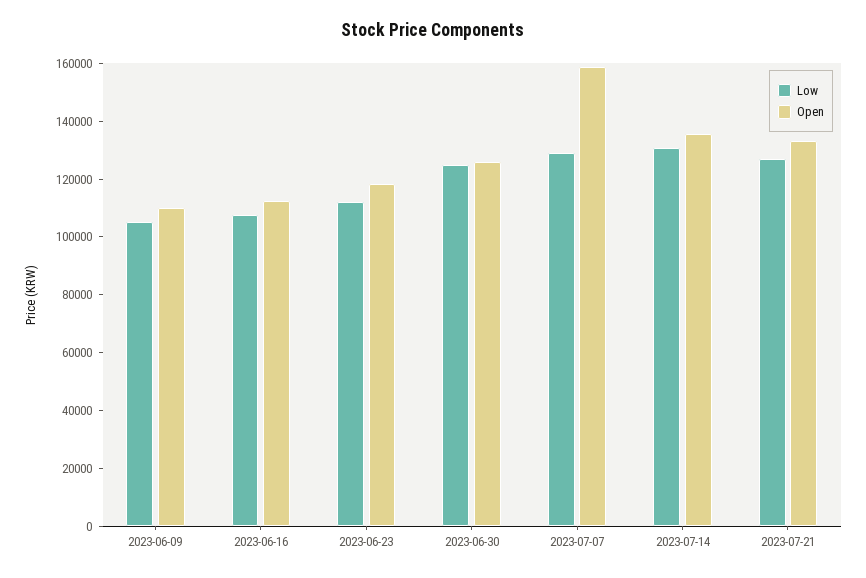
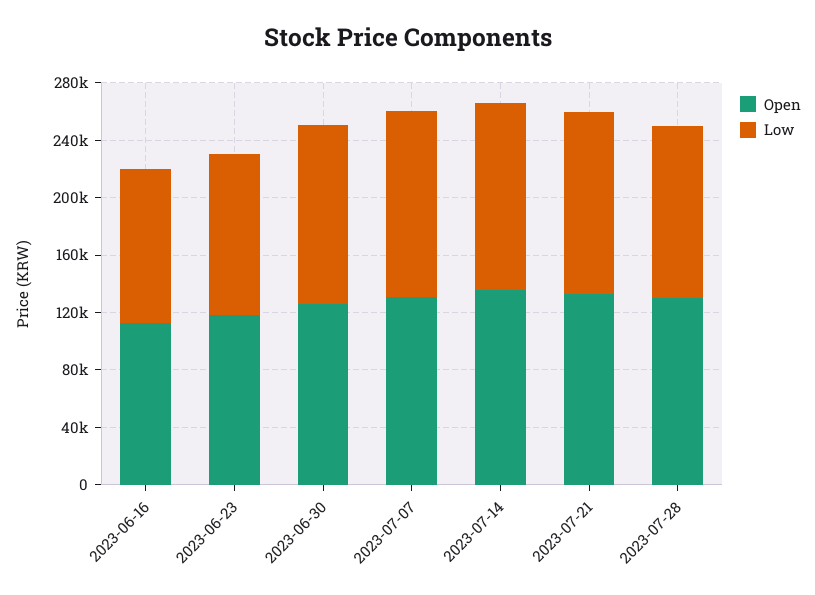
Low, 2023-06-09: 105000 -> none
Open, 2023-06-09: 110000 -> none
Open, 2023-07-07: 160000 -> 130000
Open, 2023-07-28: none -> 130000
Low, 2023-07-28: none -> 120000

